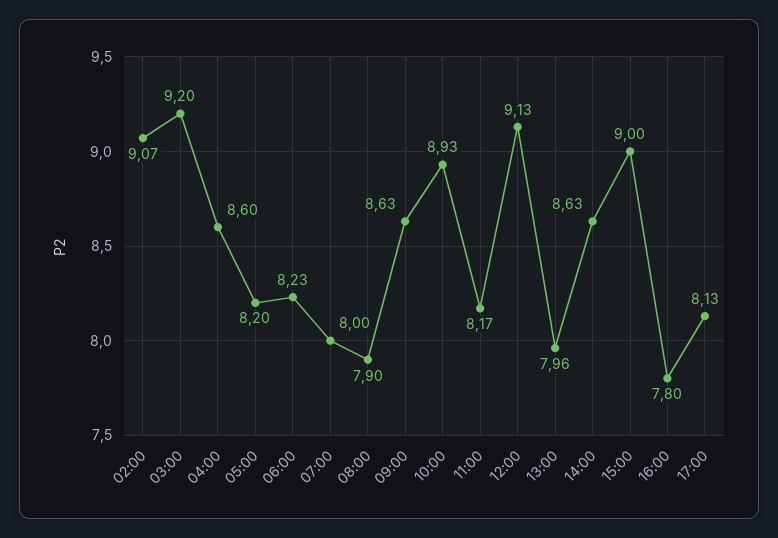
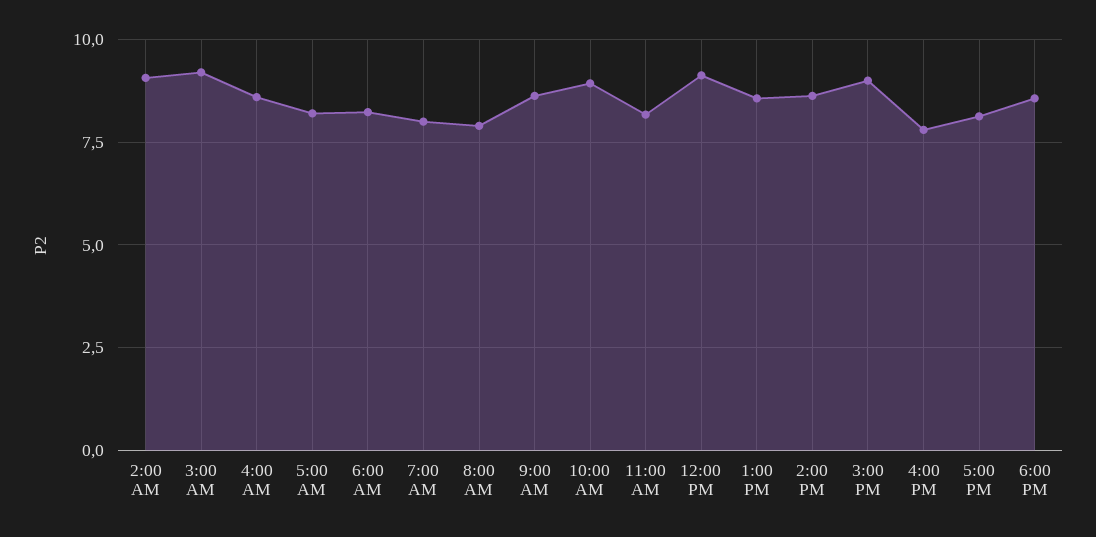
13:00: 7.96 -> 8.5
6:00 PM: none -> 8.5

